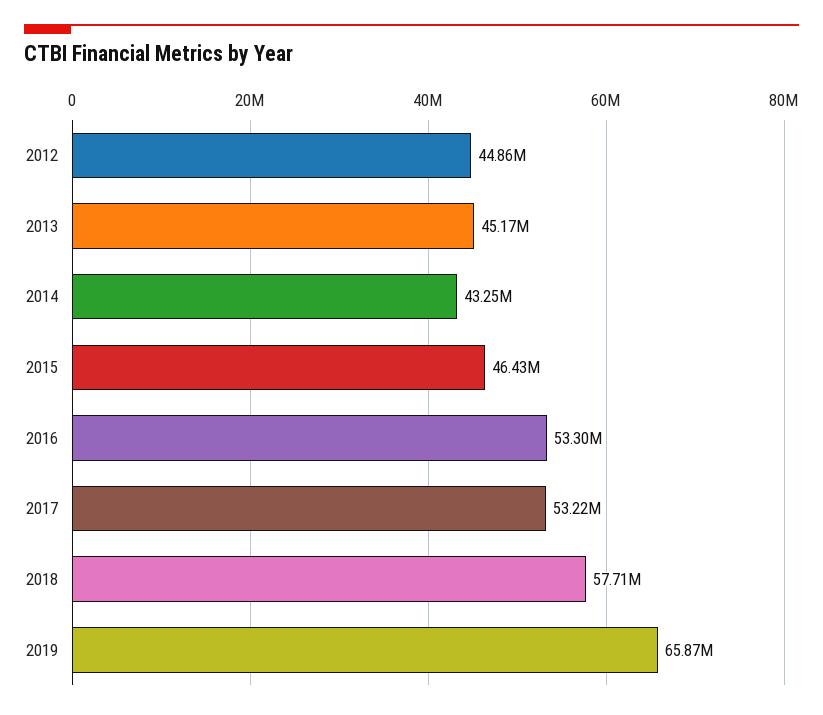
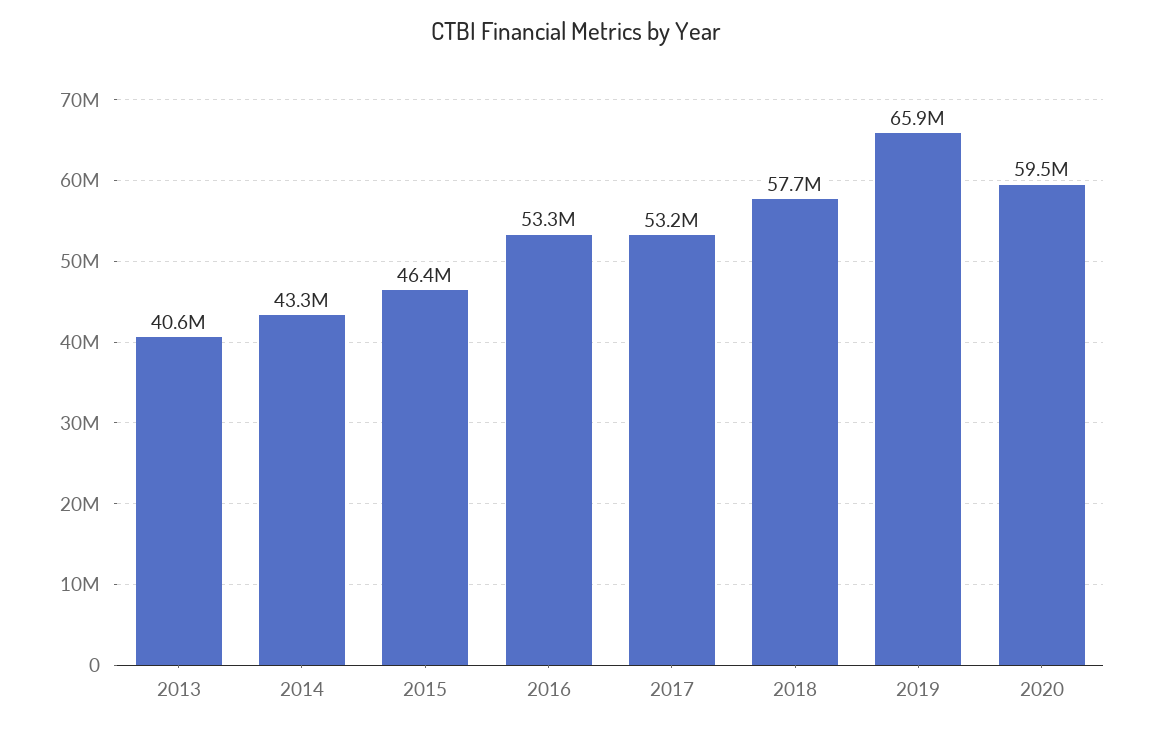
2012: 44860000 -> none
2013: 45170000 -> 40600000
2020: none -> 59500000

